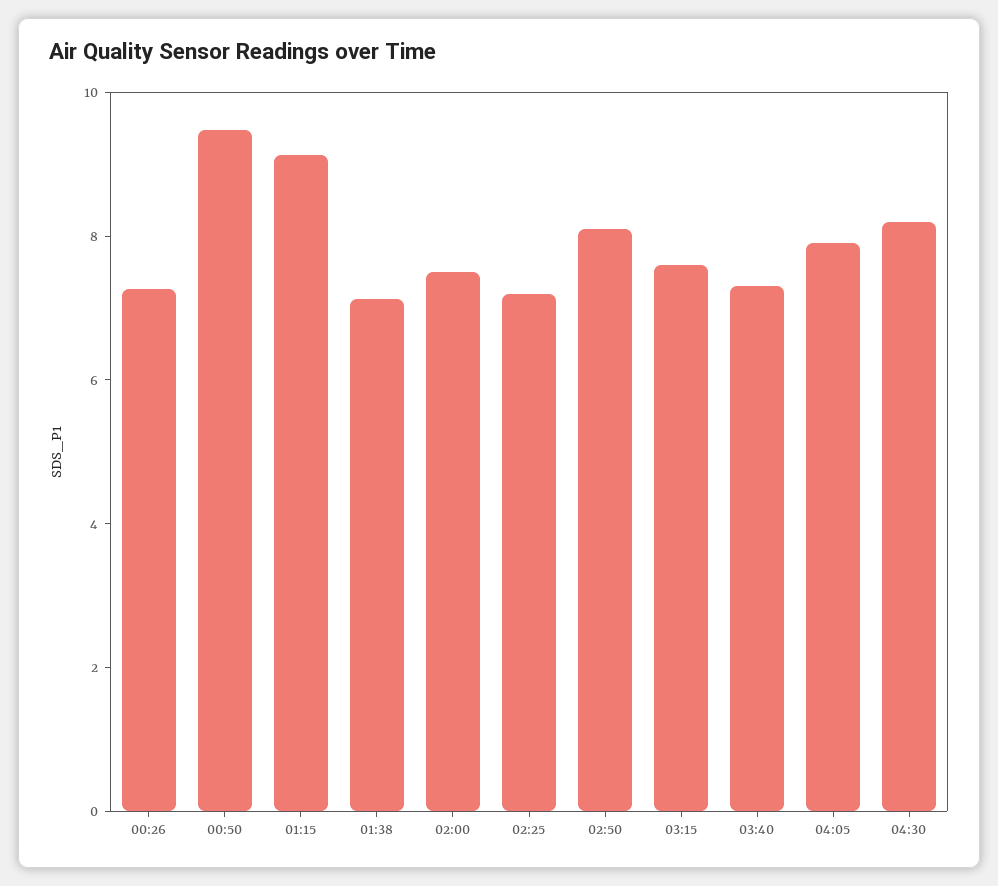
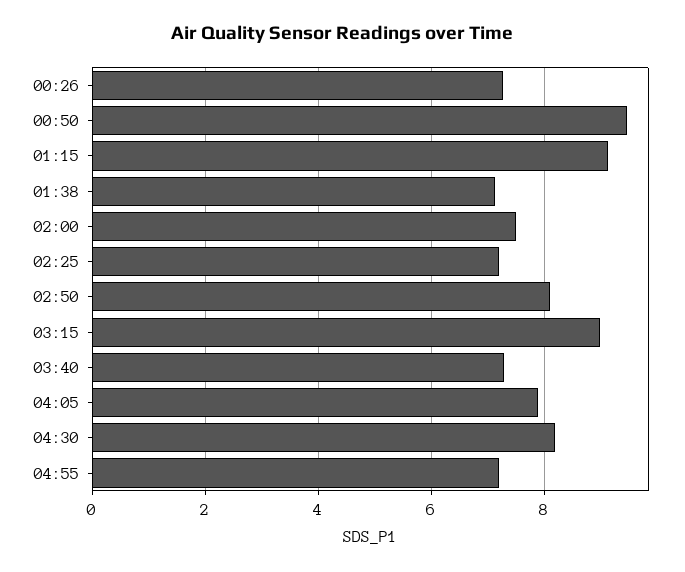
03:15: 7.5 -> 9
04:55: none -> 7.2

